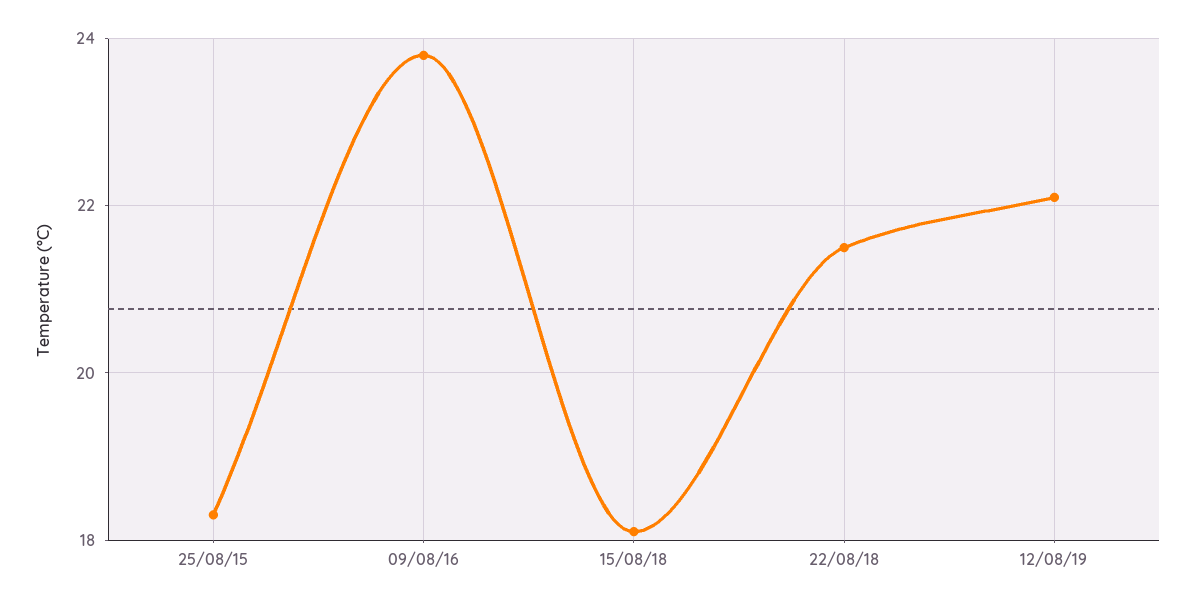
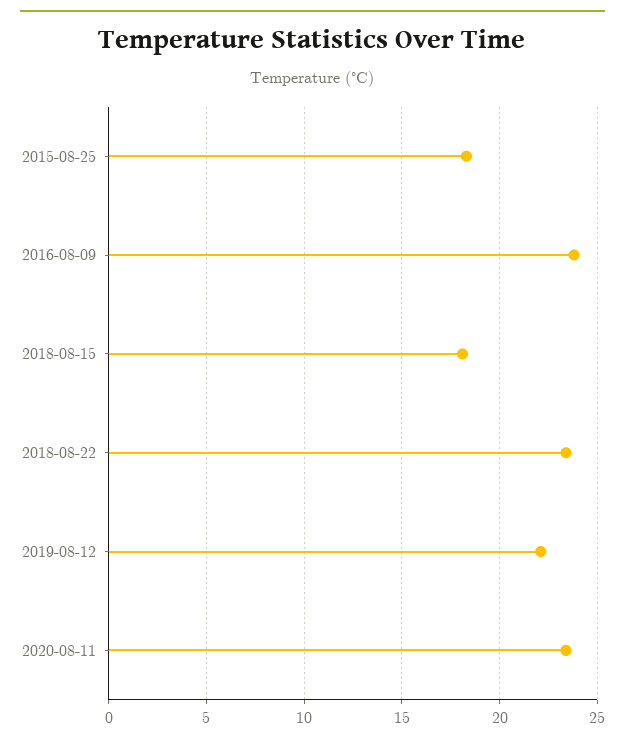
22/08/18: 21.5 -> 23.5
2020-08-11: none -> 23.5

